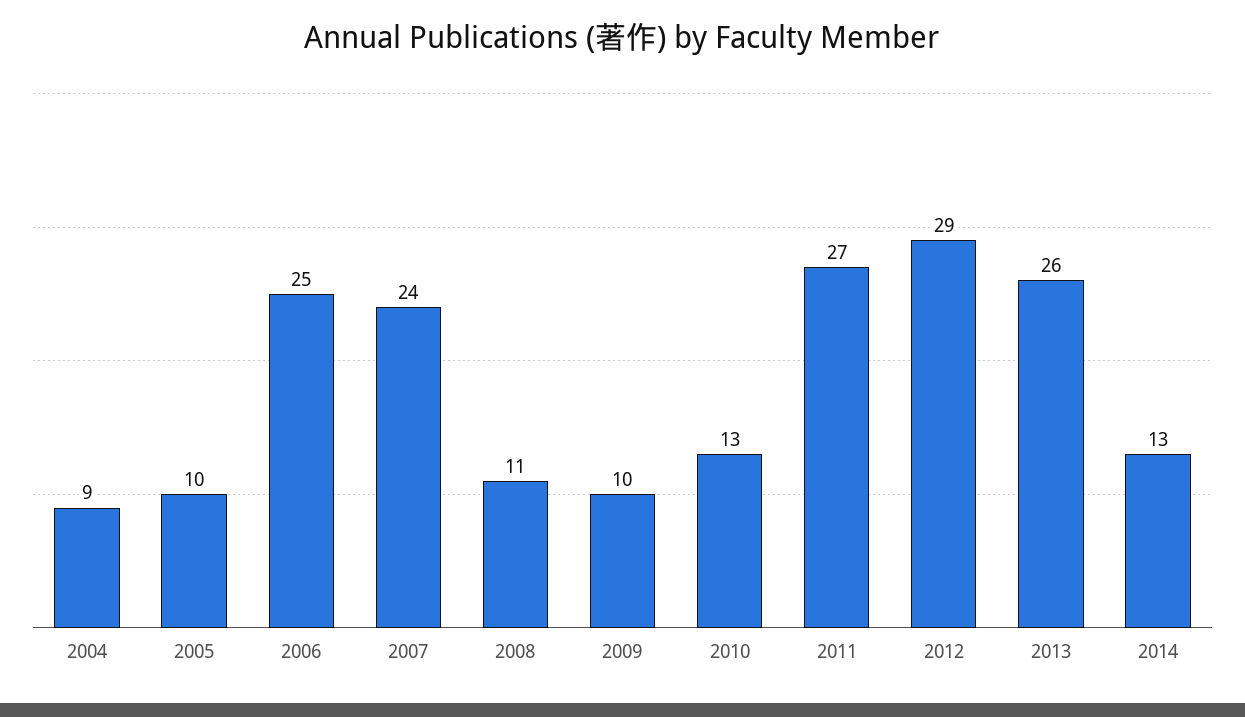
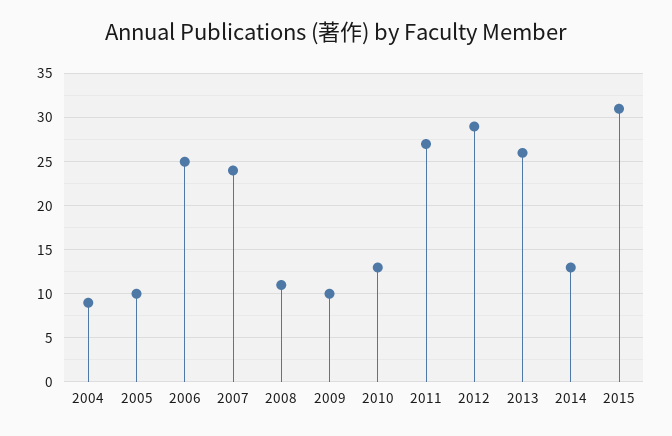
2015: none -> 31

